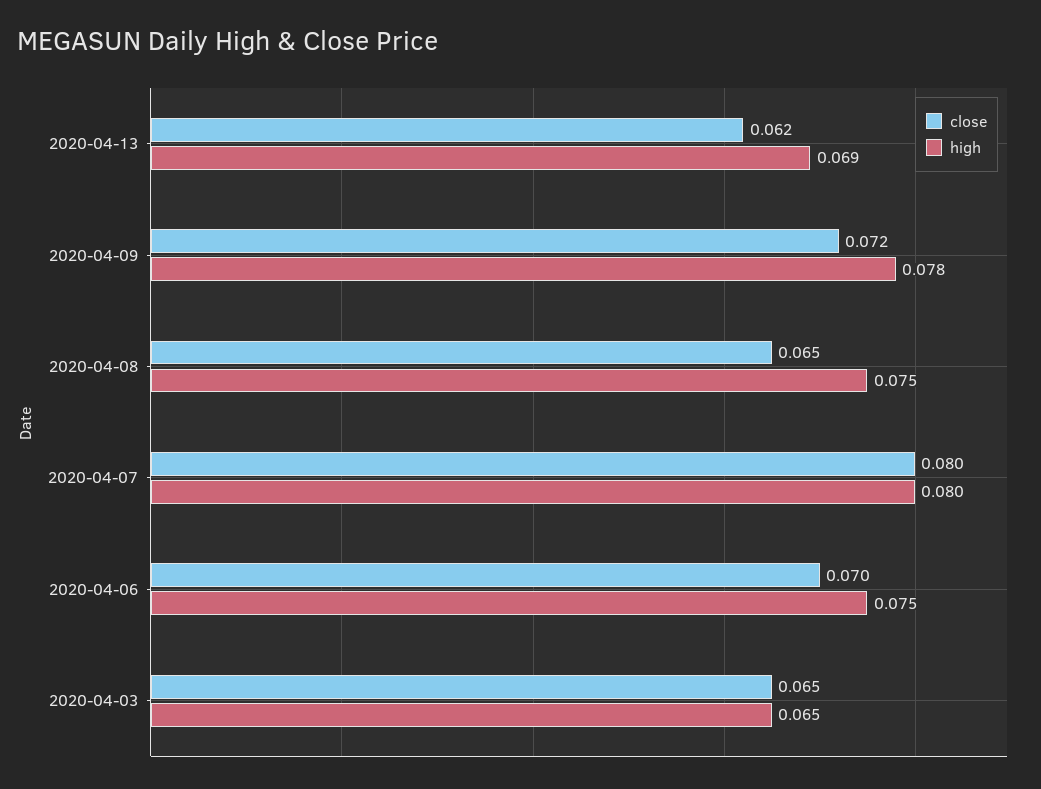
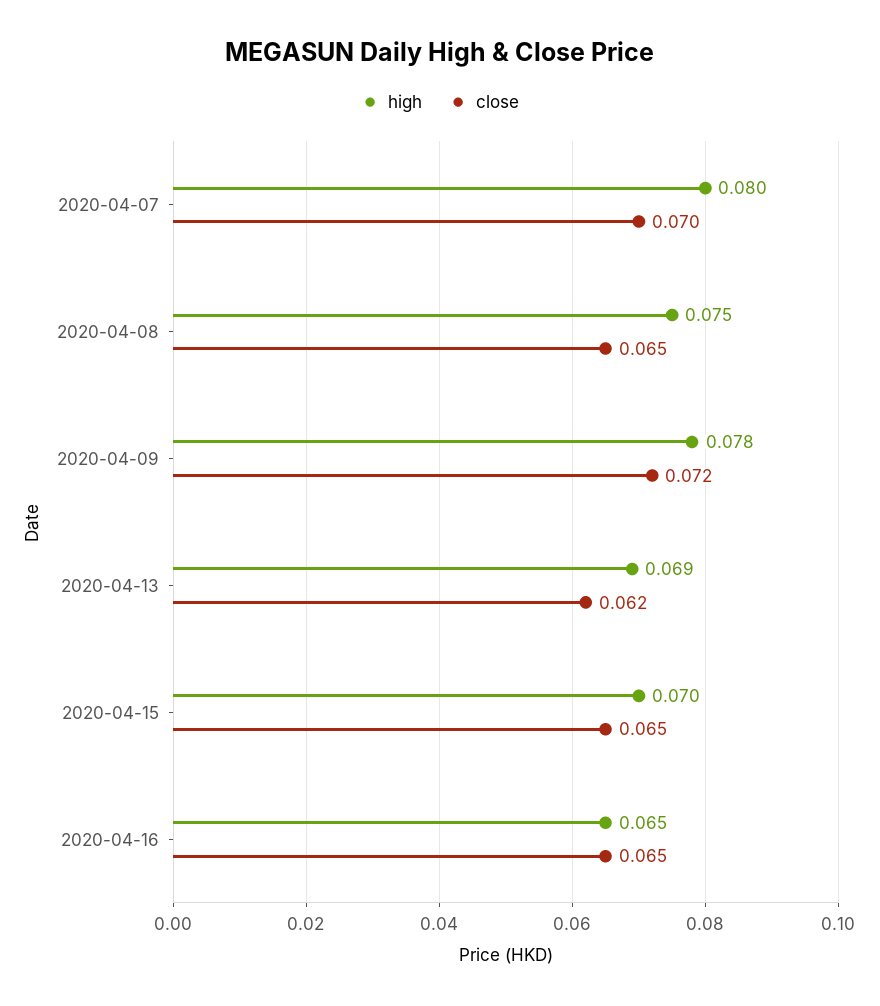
close, 2020-04-07: 0.08 -> 0.07
close, 2020-04-06: 0.07 -> none
high, 2020-04-06: 0.075 -> none
close, 2020-04-03: 0.065 -> none
high, 2020-04-03: 0.065 -> none
high, 2020-04-15: none -> 0.07
close, 2020-04-15: none -> 0.065
high, 2020-04-16: none -> 0.065
close, 2020-04-16: none -> 0.065

